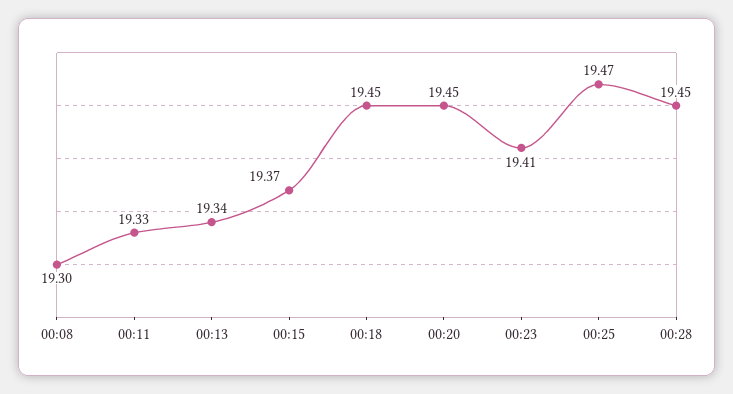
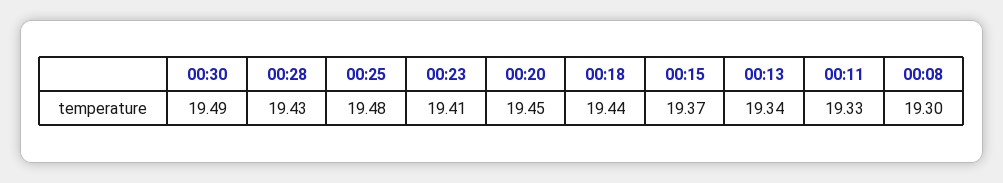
00:18: 19.45 -> 19.44
00:25: 19.47 -> 19.48
00:28: 19.45 -> 19.43
00:30: none -> 19.49

